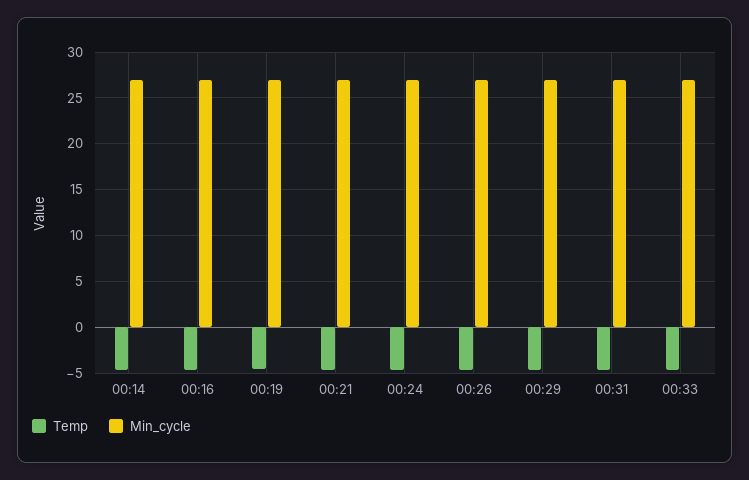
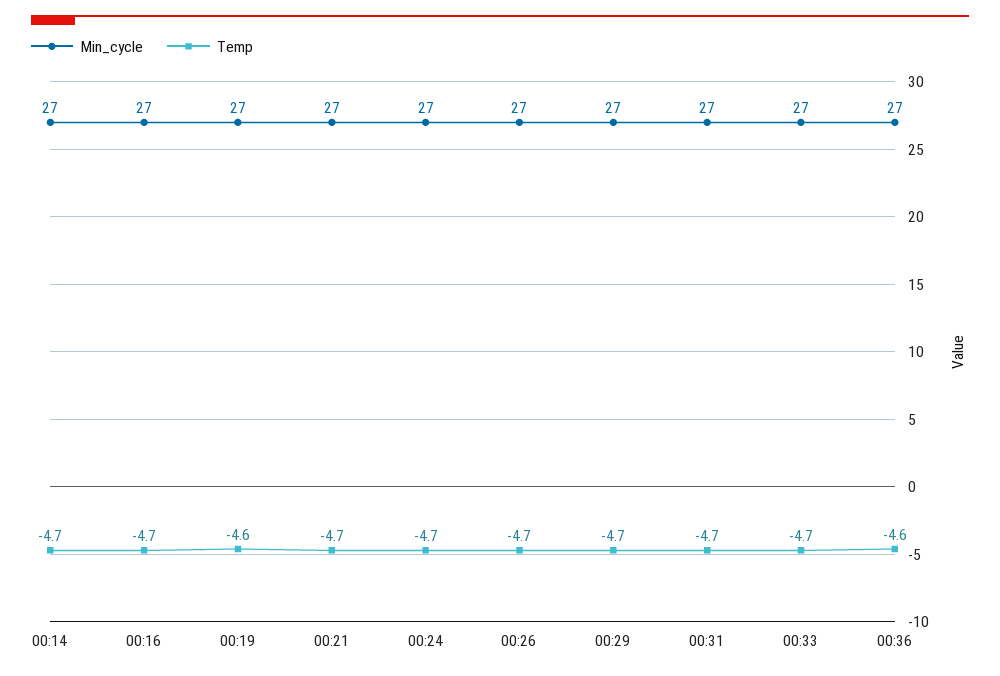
Min_cycle, 00:36: none -> 27
Temp, 00:36: none -> -4.6

